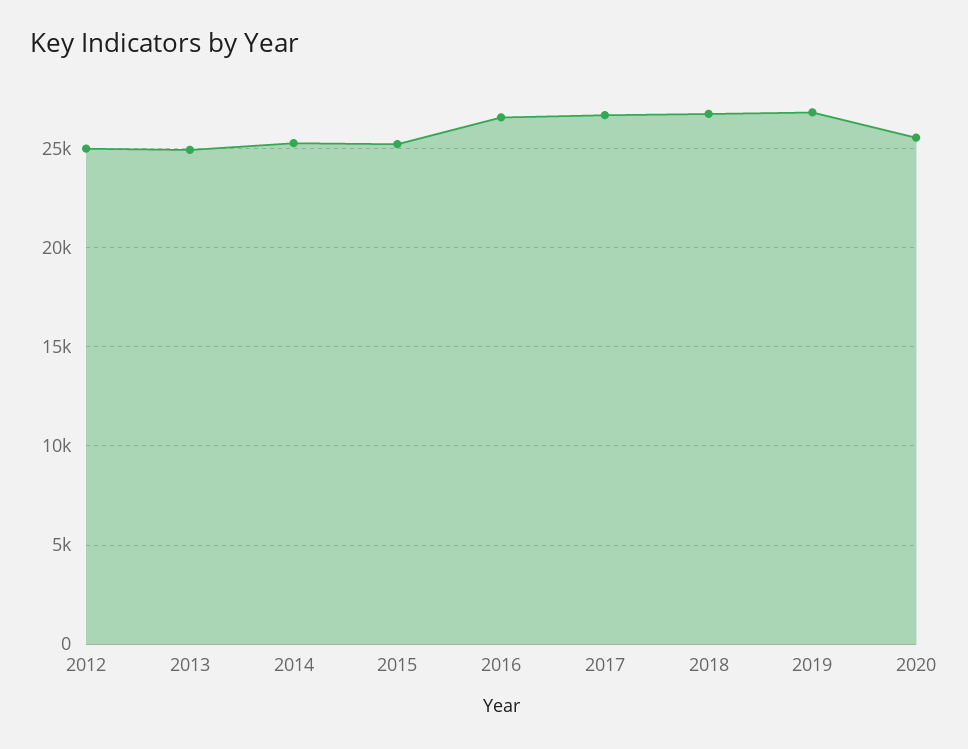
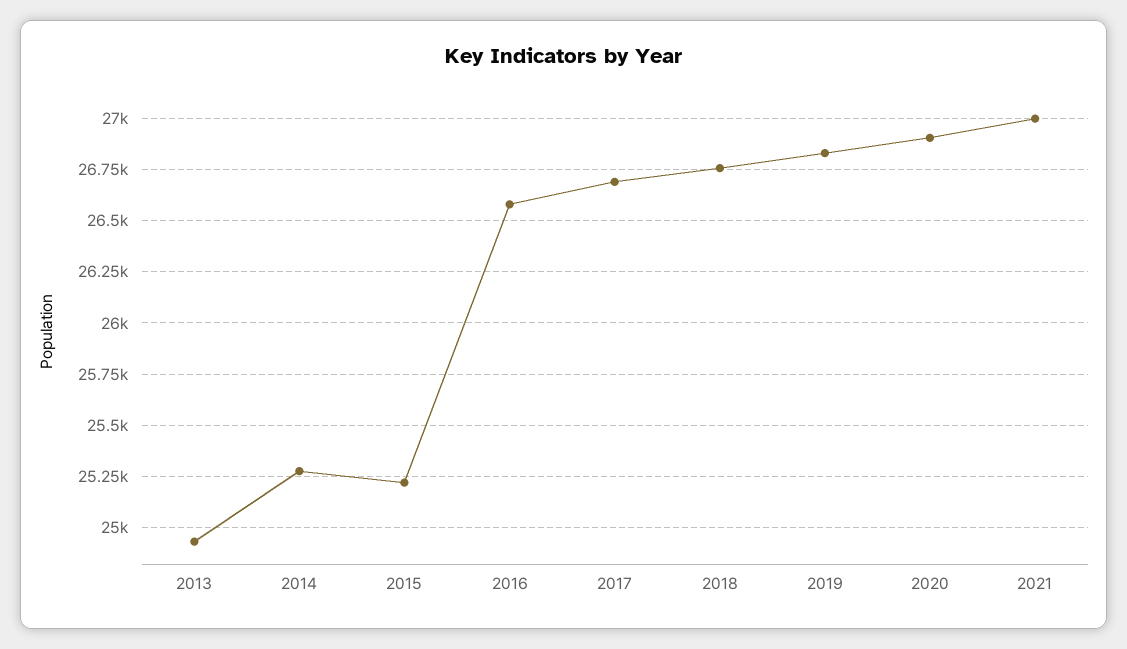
2012: 25000 -> none
2020: 25500 -> 26900
2021: none -> 27000

